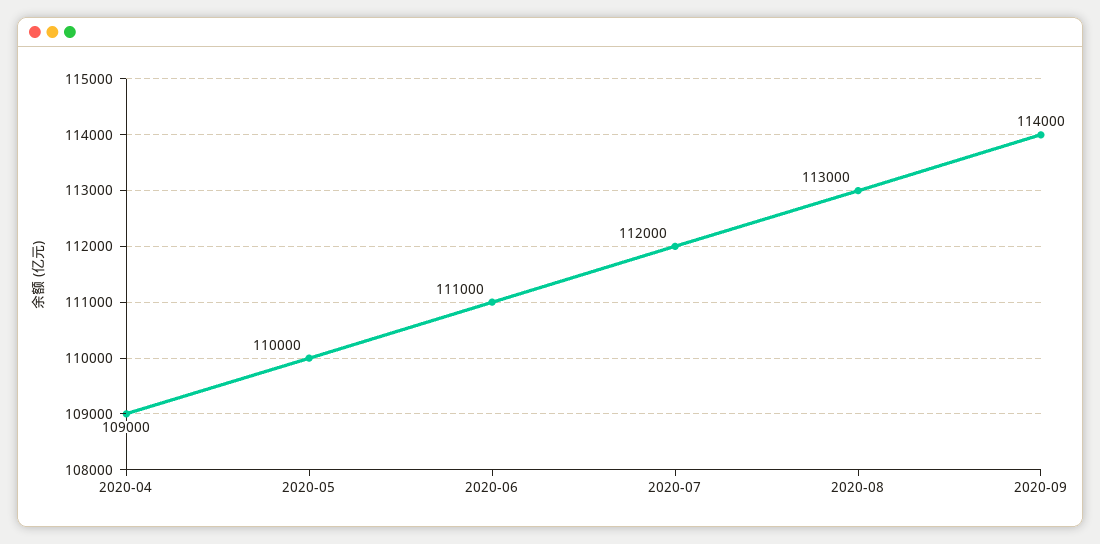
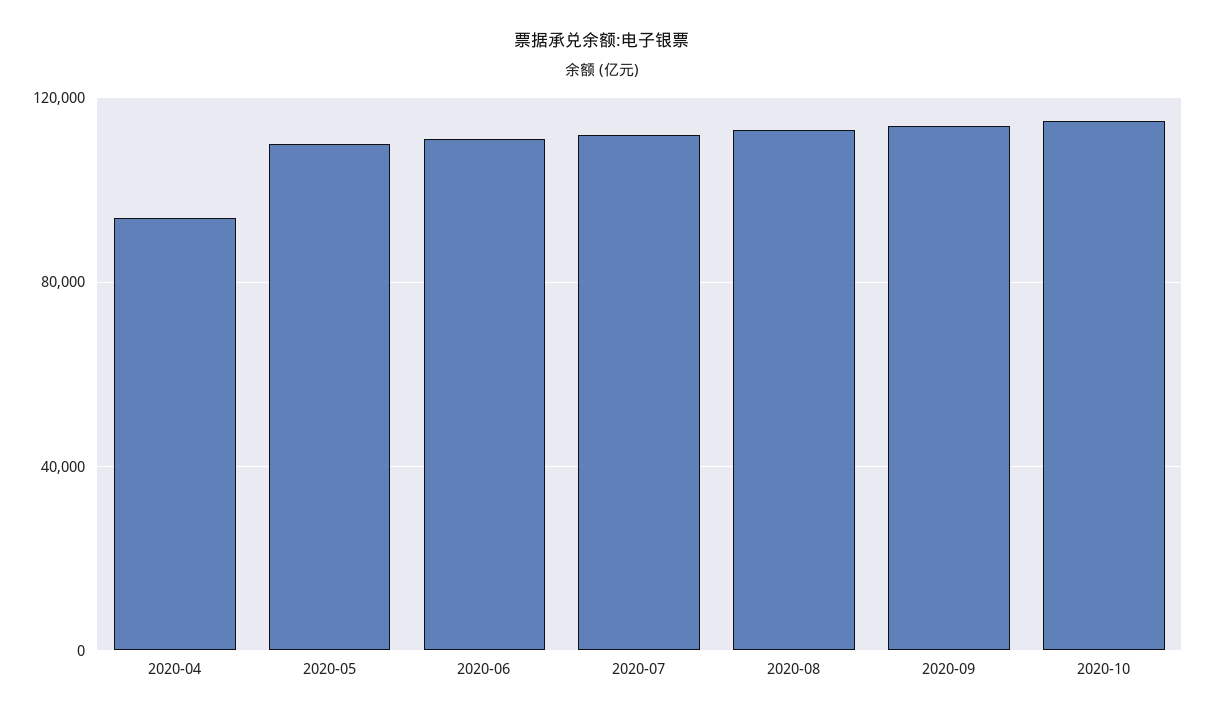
2020-04: 109000 -> 95000
2020-10: none -> 115000

